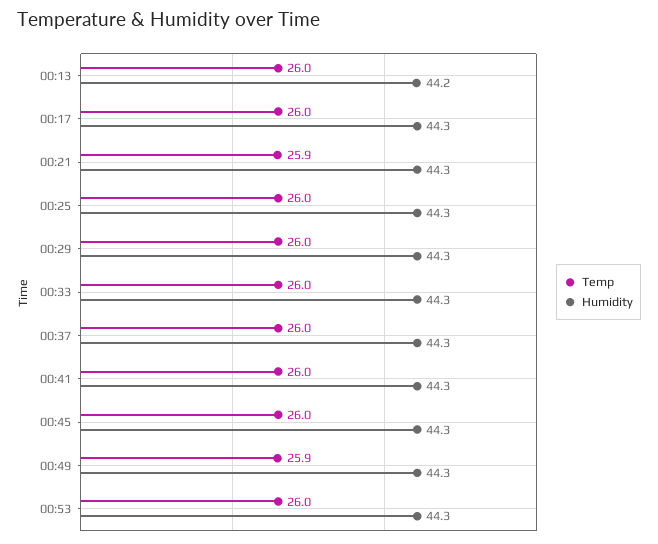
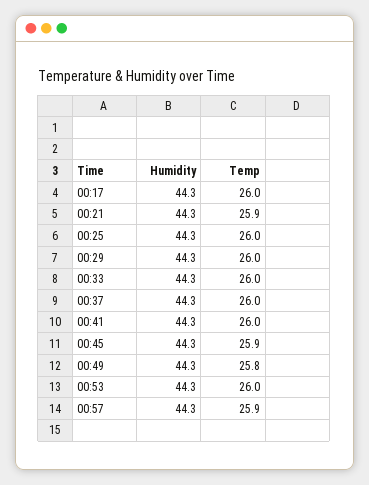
Temp, 00:13: 26 -> none
Humidity, 00:13: 44.2 -> none
Temp, 00:45: 26 -> 25.9
Temp, 00:49: 25.9 -> 25.8
Humidity, 00:57: none -> 44.3
Temp, 00:57: none -> 25.9

